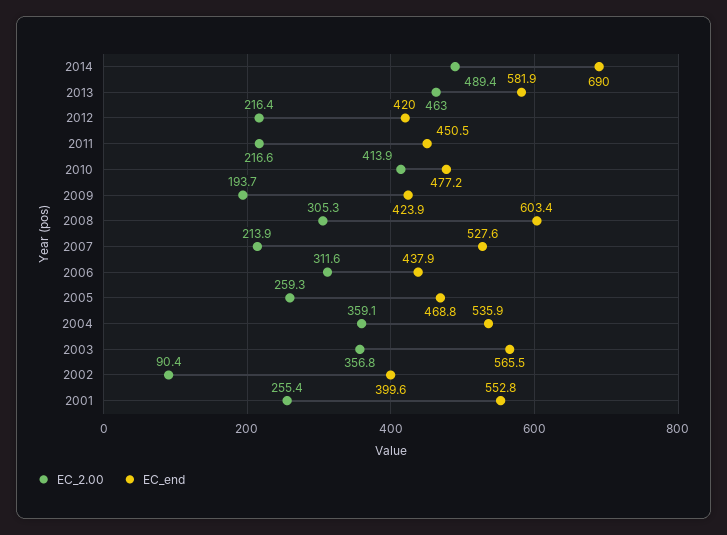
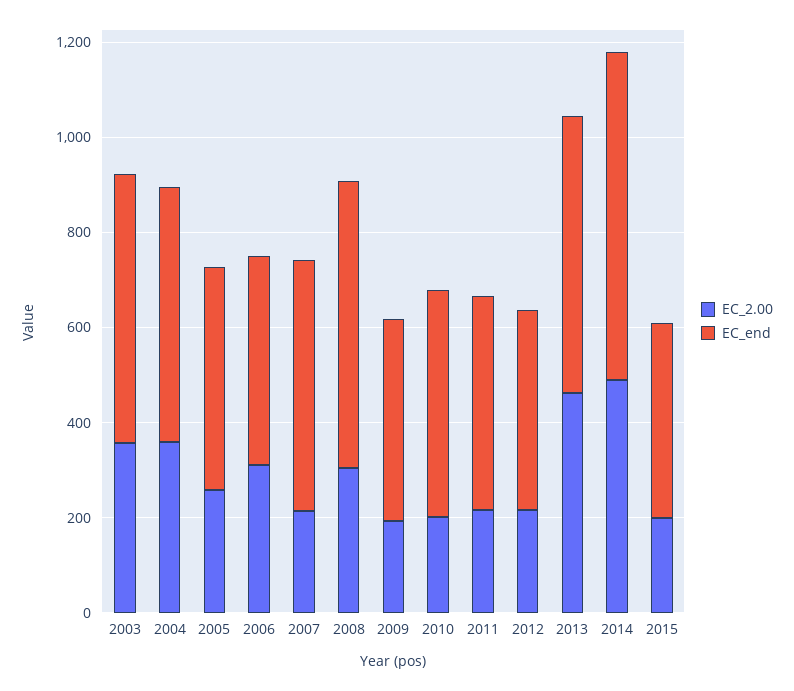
EC_2.00, 2010: 413.9 -> 200
EC_2.00, 2002: 90.4 -> none
EC_end, 2002: 399.6 -> none
EC_2.00, 2001: 255.4 -> none
EC_end, 2001: 552.8 -> none
EC_2.00, 2015: none -> 200
EC_end, 2015: none -> 400

